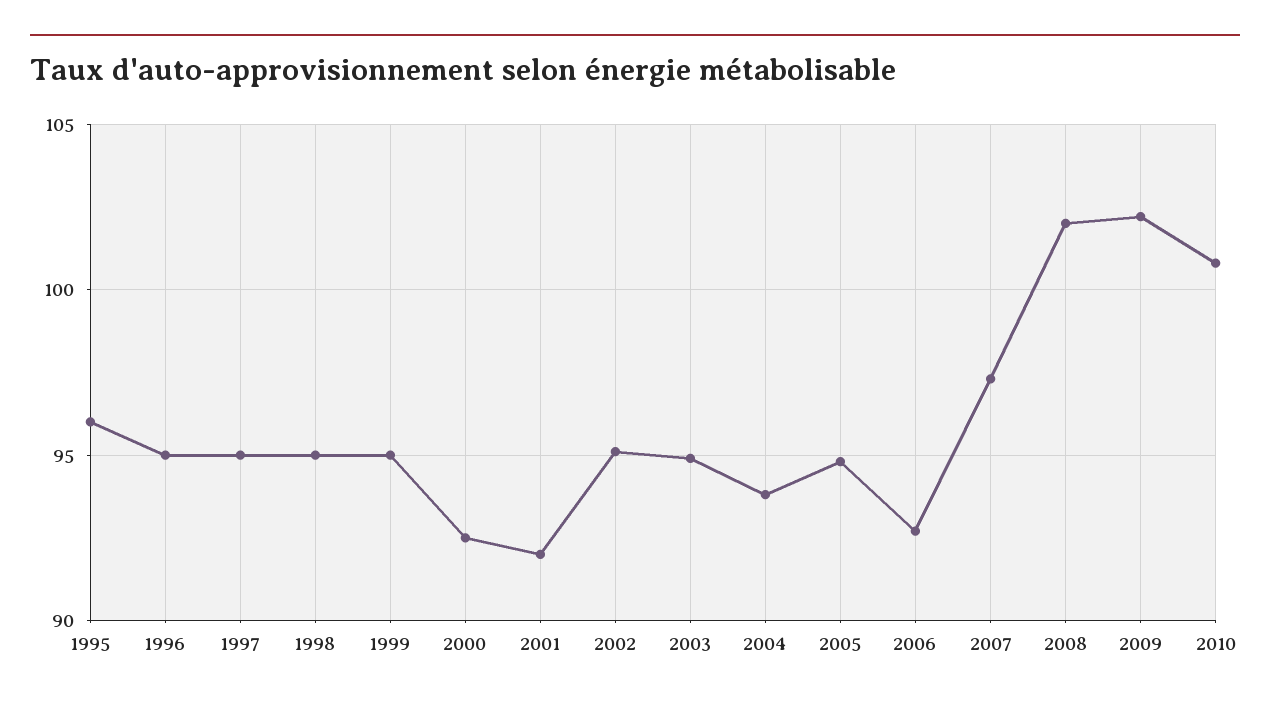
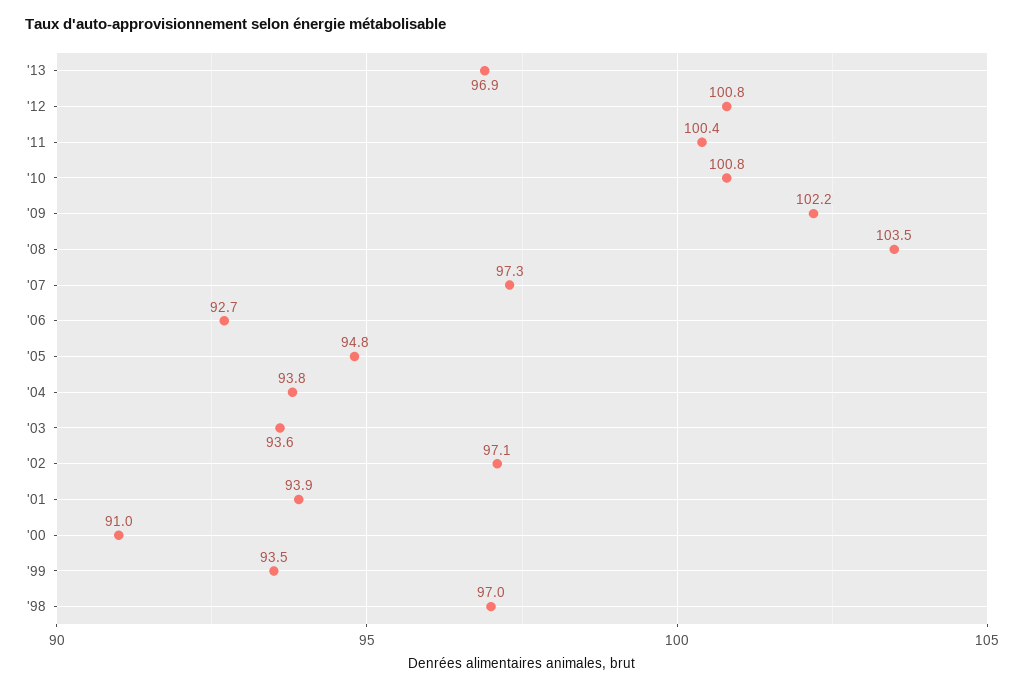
1995: 96 -> none
1996: 95 -> none
1997: 95 -> none
1998: 95 -> 97
1999: 95 -> 93.5
2000: 92.5 -> 91
2001: 92 -> 93.9
2002: 95 -> 97.1
2003: 95 -> 93.6
2008: 102 -> 103.5
'13: none -> 96.9
'12: none -> 100.8
'11: none -> 100.4

